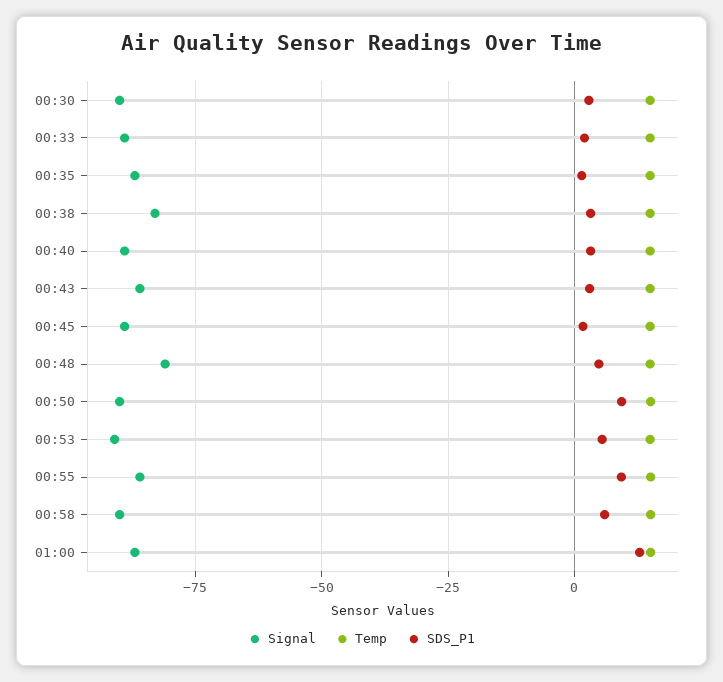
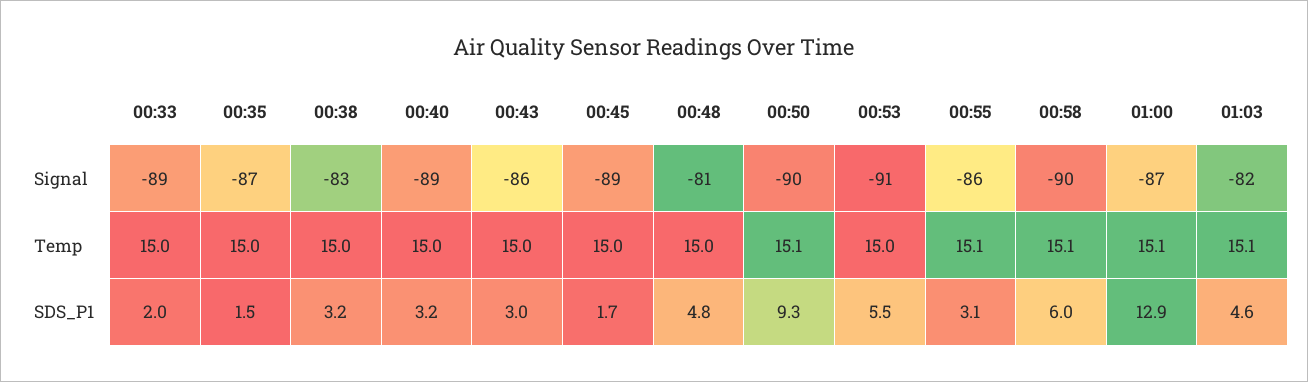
Signal, 00:30: -90 -> none
Temp, 00:30: 15 -> none
SDS_P1, 00:30: 2.5 -> none
SDS_P1, 00:55: 10 -> 3.1
Signal, 01:03: none -> -82
Temp, 01:03: none -> 15.1
SDS_P1, 01:03: none -> 4.6

